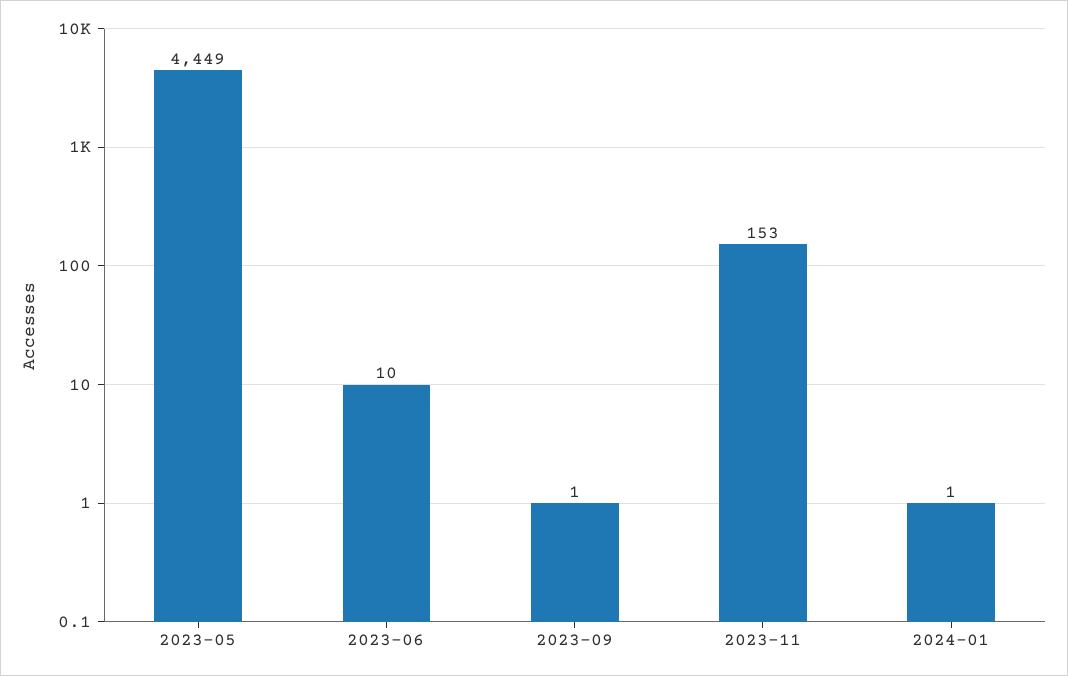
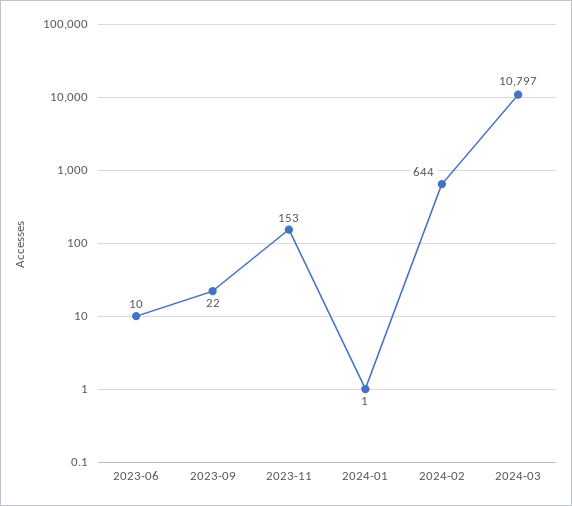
2023-05: 4449 -> none
2023-09: 1 -> 22
2024-02: none -> 644
2024-03: none -> 10797

